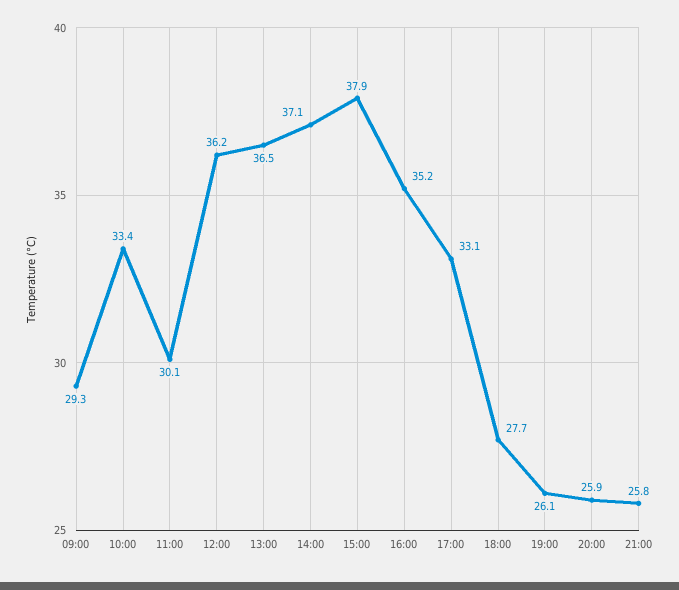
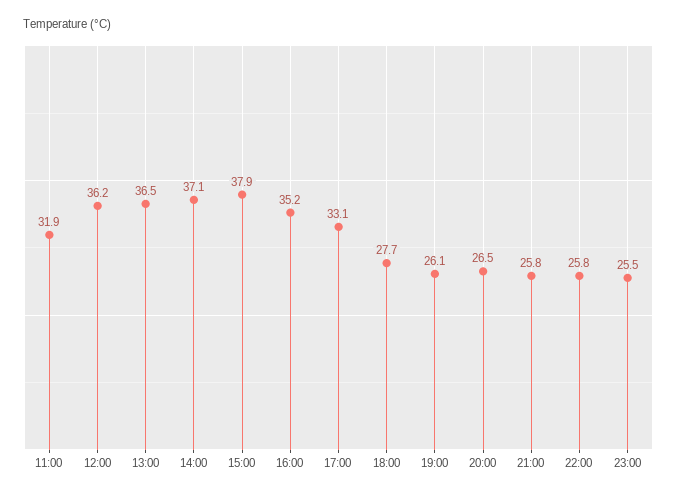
09:00: 29.3 -> none
10:00: 33.4 -> none
11:00: 30.1 -> 31.9
20:00: 25.9 -> 26.5
22:00: none -> 25.8
23:00: none -> 25.5

